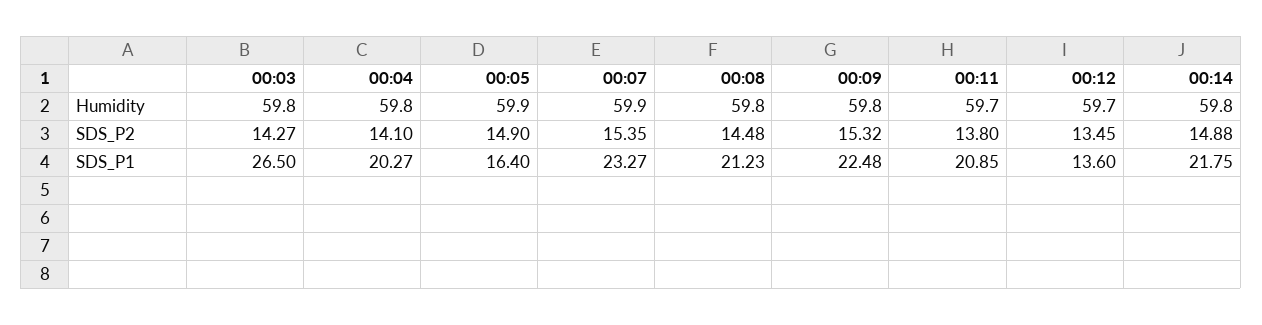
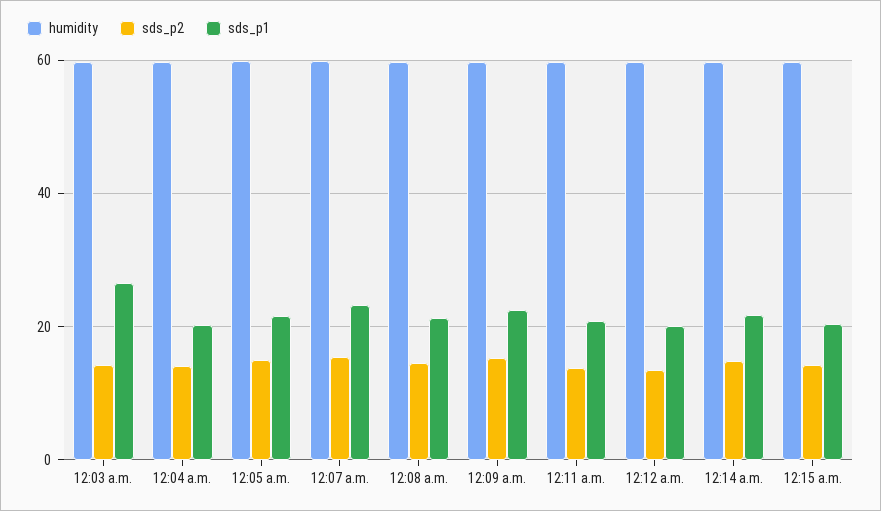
SDS_P1, 00:05: 16.4 -> 22
SDS_P1, 00:12: 13.6 -> 20
Humidity, 12:15 a.m.: none -> 60
SDS_P2, 12:15 a.m.: none -> 14
SDS_P1, 12:15 a.m.: none -> 20

